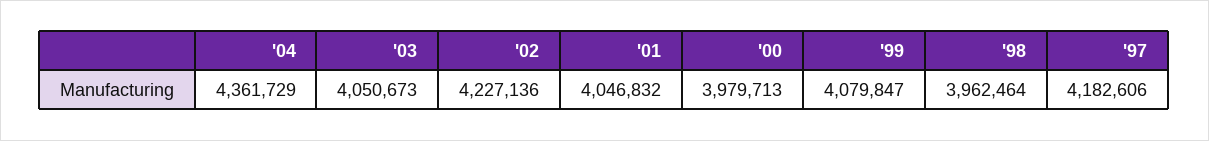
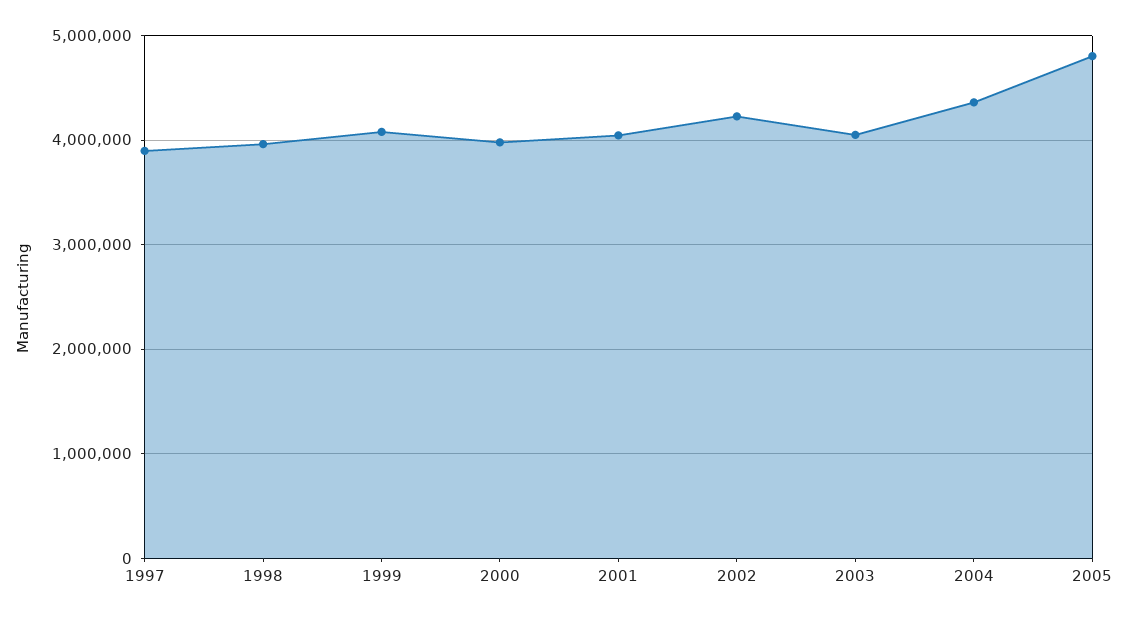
'97: 4182606 -> 3900000
2005: none -> 4800000

